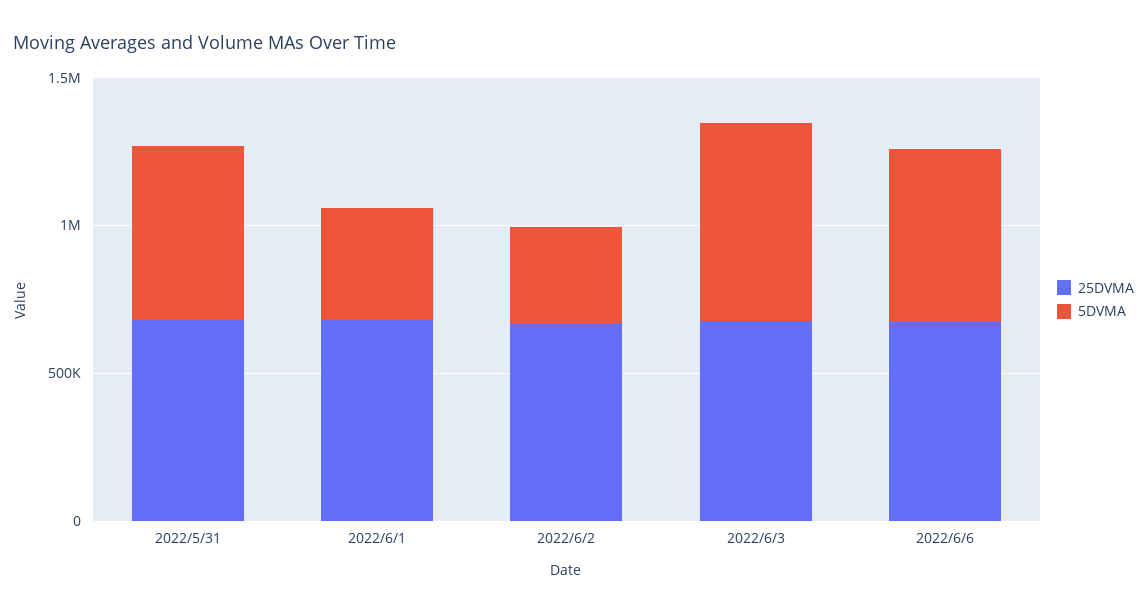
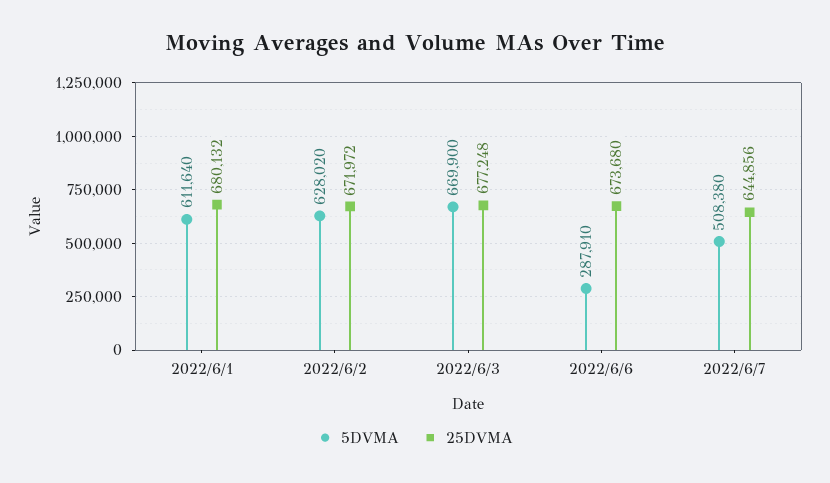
25DVMA, 2022/5/31: 700000 -> none
5DVMA, 2022/5/31: 600000 -> none
5DVMA, 2022/6/1: 400000 -> 611640
5DVMA, 2022/6/2: 300000 -> 628020
5DVMA, 2022/6/6: 600000 -> 287910
5DVMA, 2022/6/7: none -> 508380
25DVMA, 2022/6/7: none -> 644856

